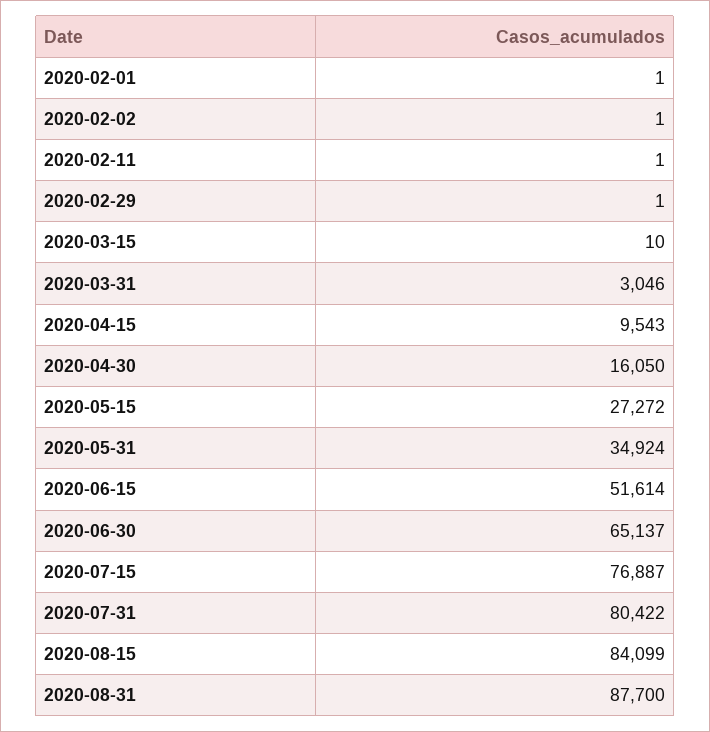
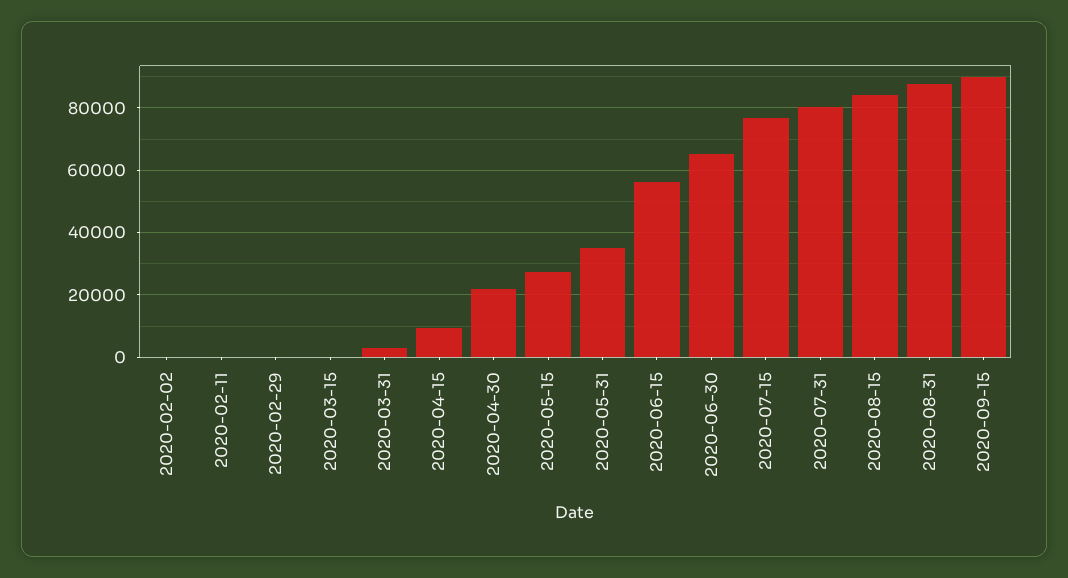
2020-02-01: 1 -> none
2020-04-30: 16050 -> 22000
2020-06-15: 51614 -> 56000
2020-09-15: none -> 90000

